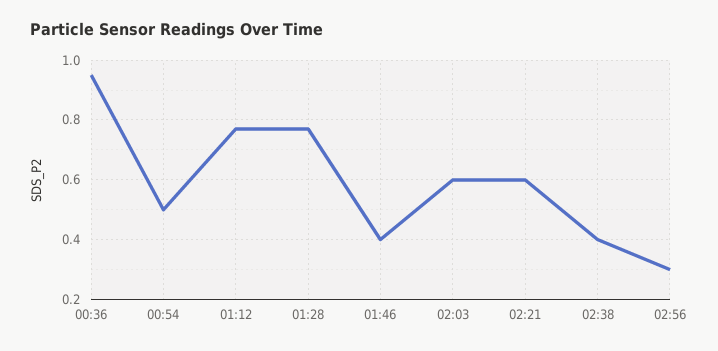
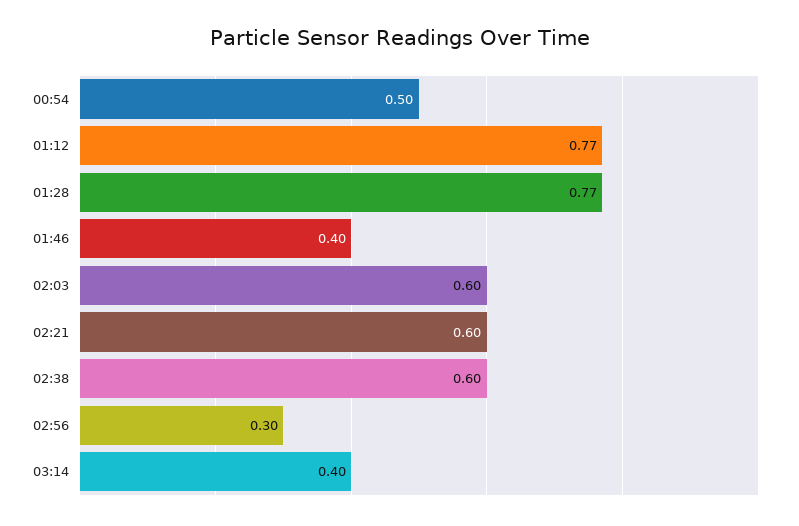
00:36: 0.95 -> none
02:38: 0.4 -> 0.6
03:14: none -> 0.4

